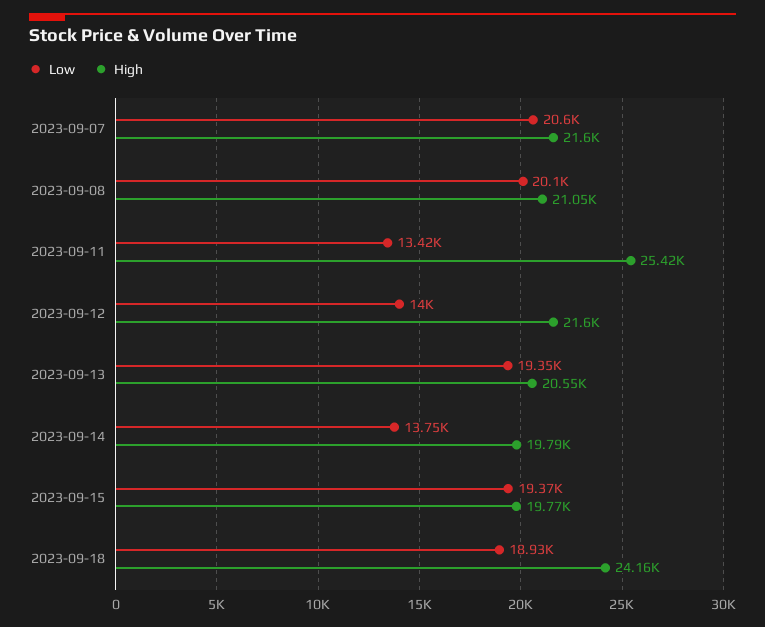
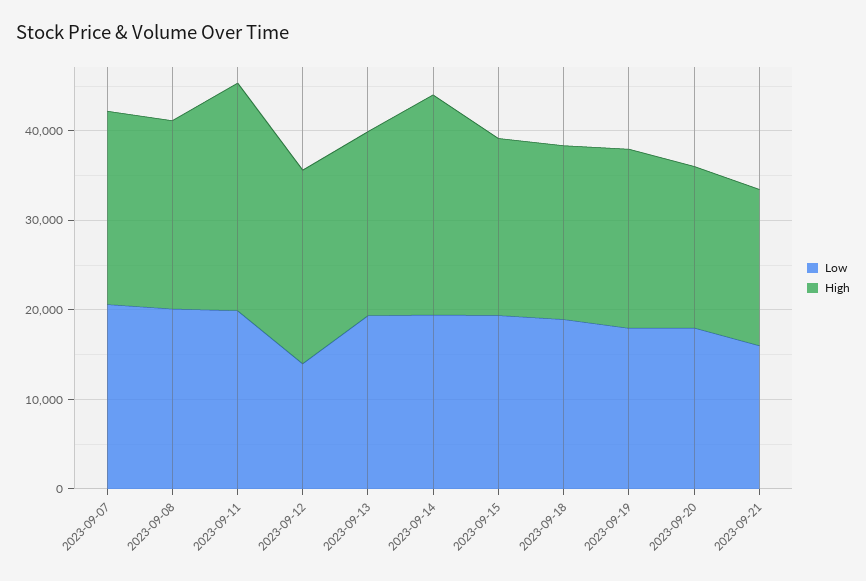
Low, 2023-09-11: 13420 -> 20000
Low, 2023-09-14: 13750 -> 20000
High, 2023-09-14: 19790 -> 24000
High, 2023-09-18: 24160 -> 20000
Low, 2023-09-19: none -> 18000
High, 2023-09-19: none -> 20000
Low, 2023-09-20: none -> 18000
High, 2023-09-20: none -> 18000
Low, 2023-09-21: none -> 16000
High, 2023-09-21: none -> 18000

